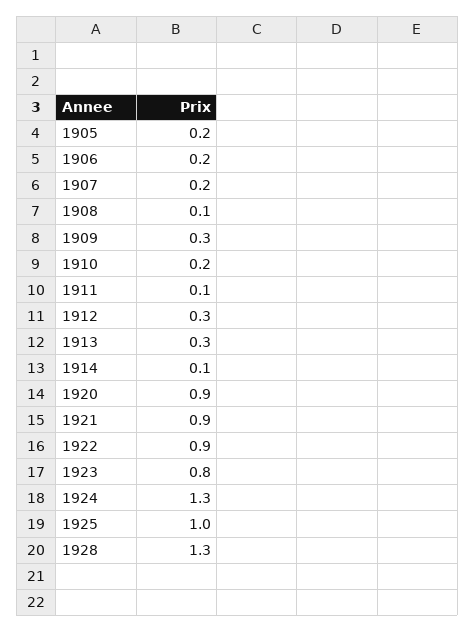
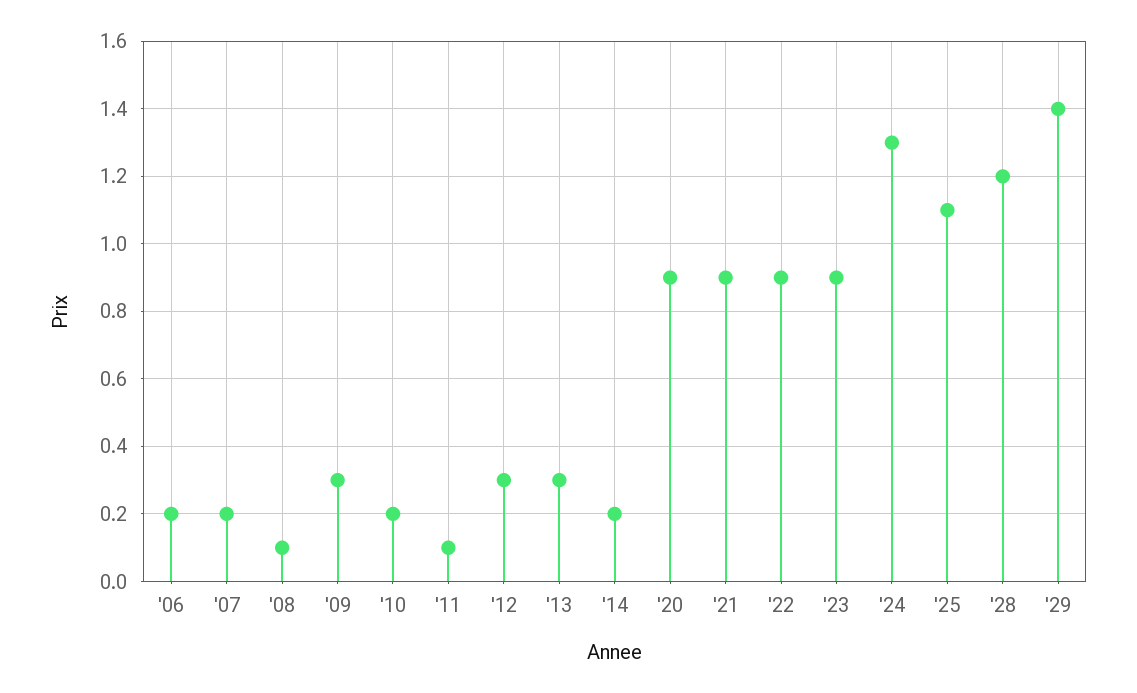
1905: 0.2 -> none
1914: 0.1 -> 0.2
1923: 0.8 -> 0.9
1925: 1 -> 1.1
1928: 1.3 -> 1.2
'29: none -> 1.4

